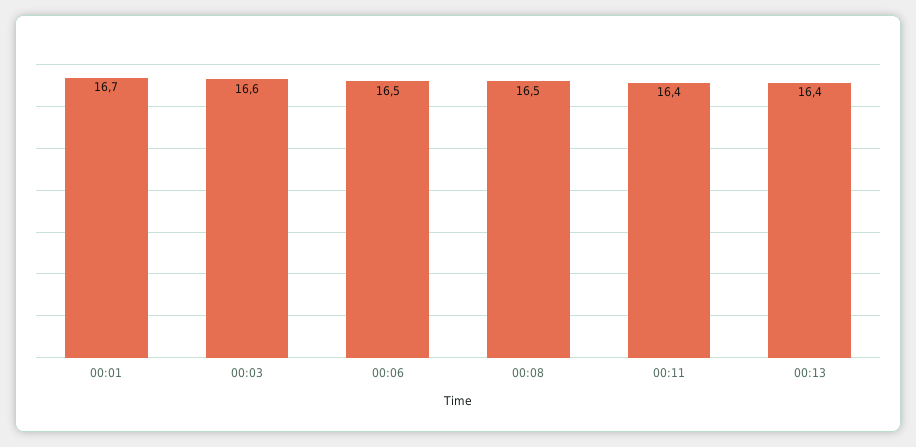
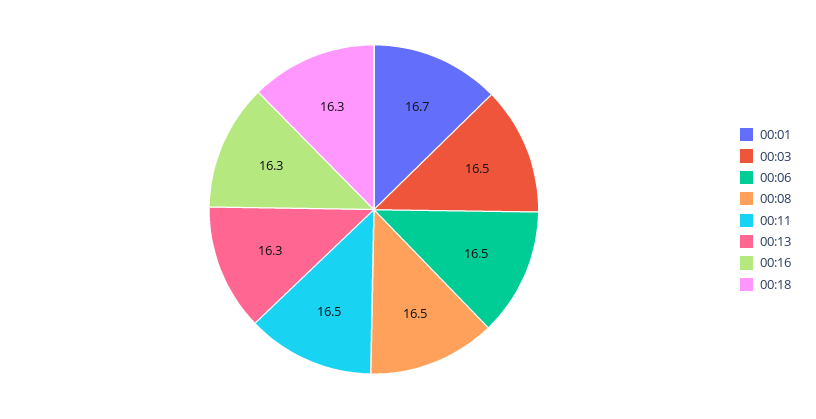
00:03: 16.6 -> 16.5
00:11: 16.4 -> 16.5
00:13: 16.4 -> 16.3
00:16: none -> 16.3
00:18: none -> 16.3

